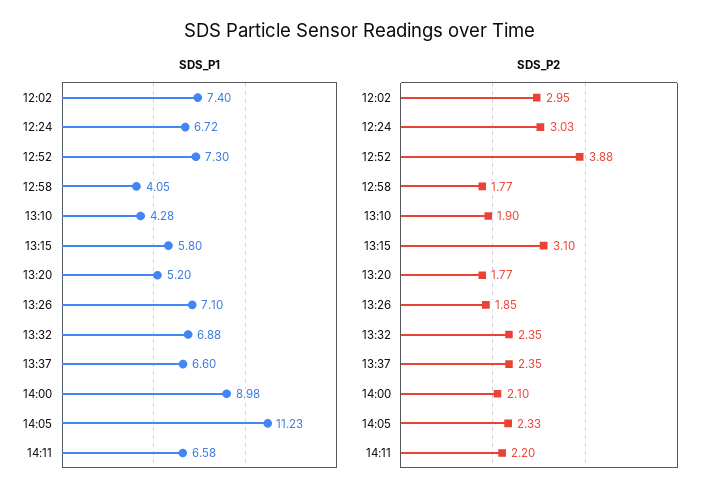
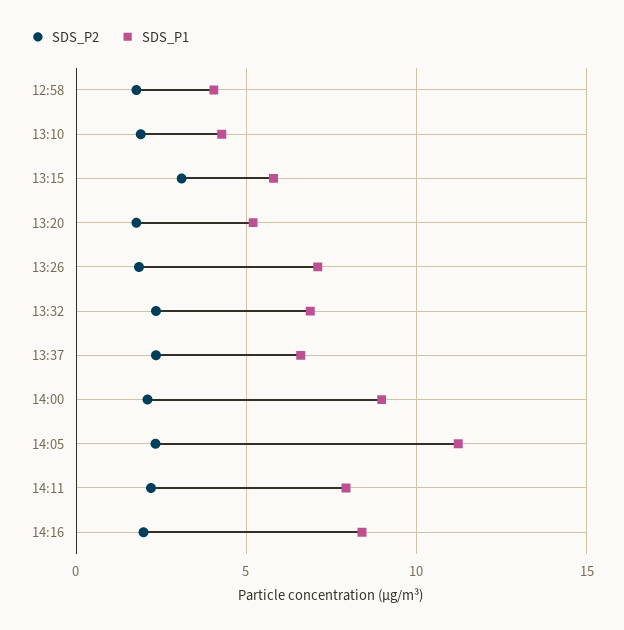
SDS_P1, 12:02: 7.4 -> none
SDS_P1, 12:24: 6.72 -> none
SDS_P1, 12:52: 7.3 -> none
SDS_P1, 14:11: 6.58 -> 8
SDS_P2, 12:02: 2.95 -> none
SDS_P2, 12:24: 3.03 -> none
SDS_P2, 12:52: 3.88 -> none
SDS_P2, 14:16: none -> 2
SDS_P1, 14:16: none -> 8.5

